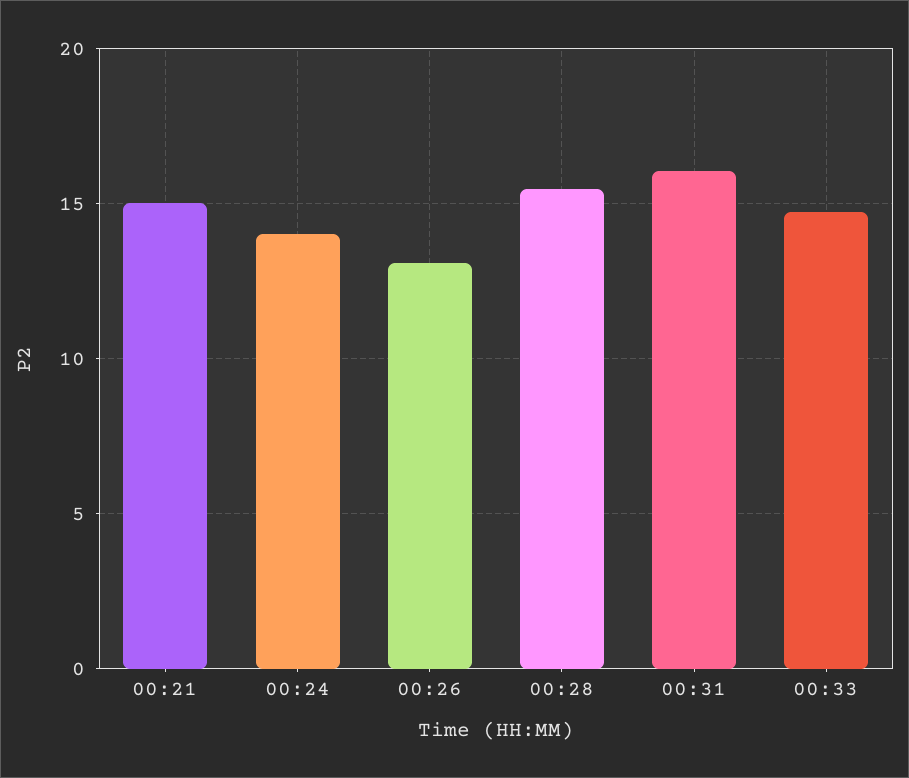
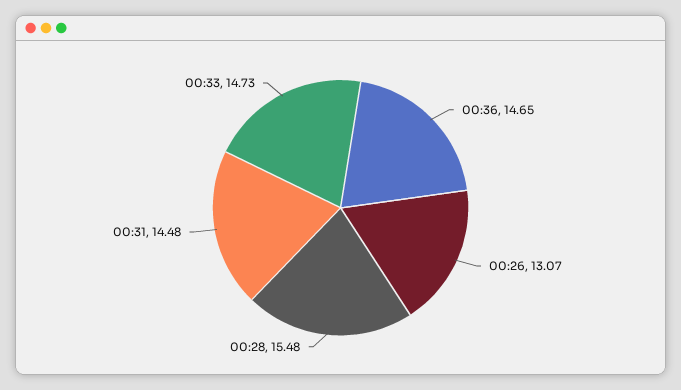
00:21: 15 -> none
00:24: 14 -> none
00:31: 16 -> 14.48
00:36: none -> 14.65

